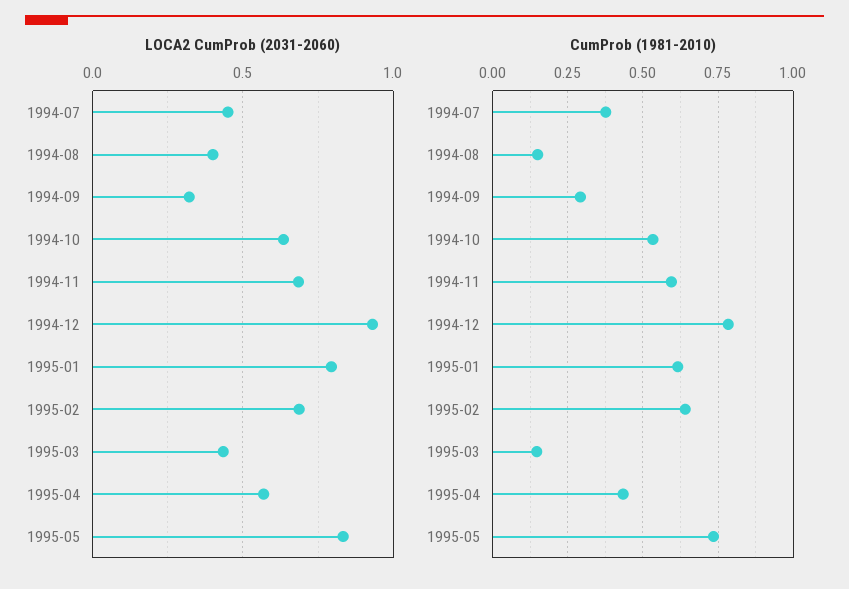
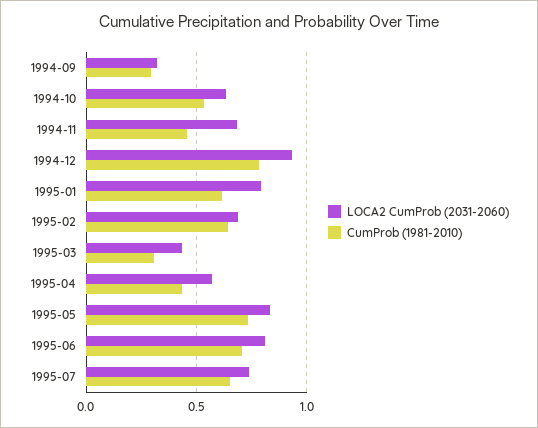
LOCA2 CumProb (2031-2060), 1994-07: 0.45 -> none
LOCA2 CumProb (2031-2060), 1994-08: 0.4 -> none
CumProb (1981-2010), 1994-07: 0.375 -> none
CumProb (1981-2010), 1994-08: 0.15 -> none
CumProb (1981-2010), 1994-11: 0.6 -> 0.45
CumProb (1981-2010), 1995-03: 0.15 -> 0.3
LOCA2 CumProb (2031-2060), 1995-06: none -> 0.8
CumProb (1981-2010), 1995-06: none -> 0.7
LOCA2 CumProb (2031-2060), 1995-07: none -> 0.75
CumProb (1981-2010), 1995-07: none -> 0.65

